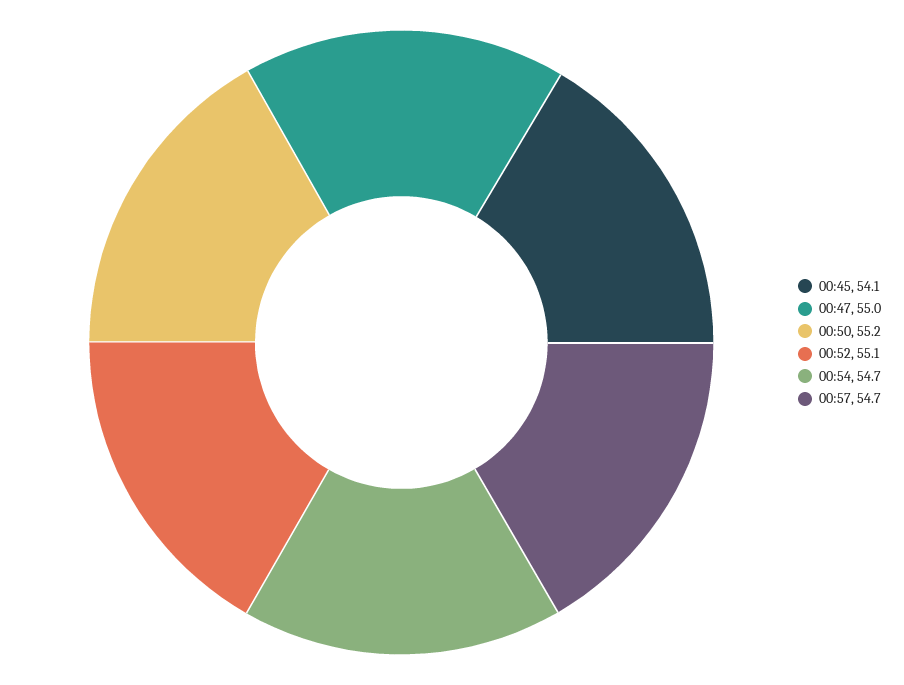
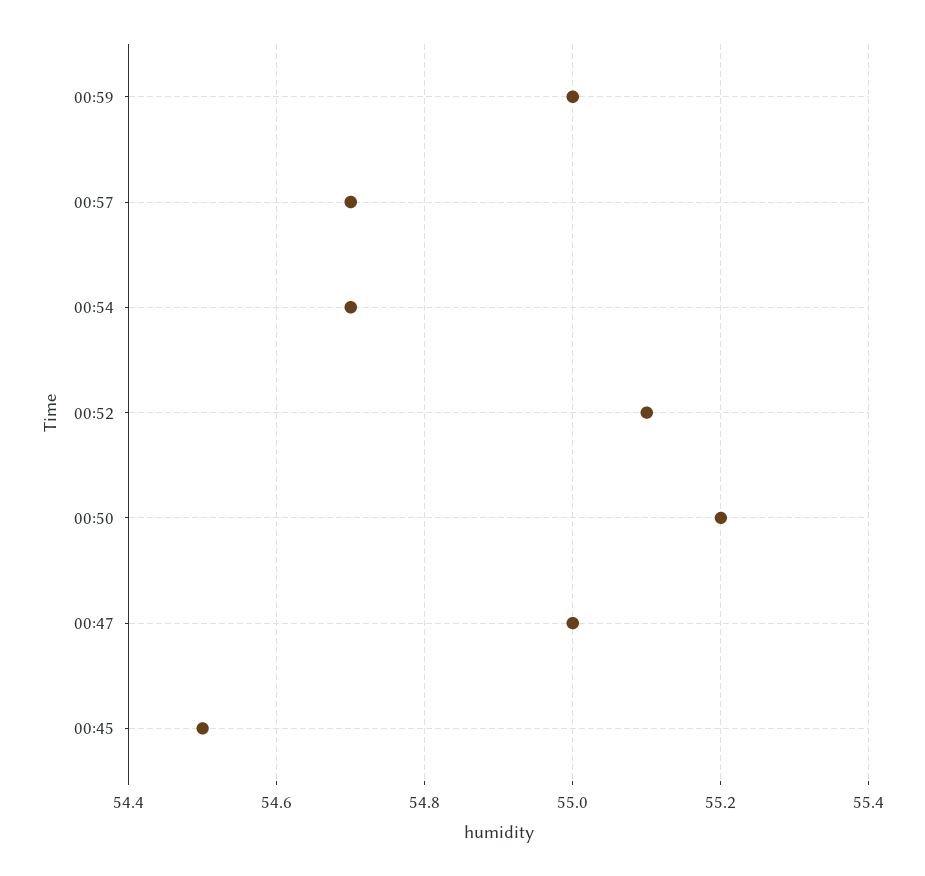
00:45: 54.1 -> 54.5
00:59: none -> 55

